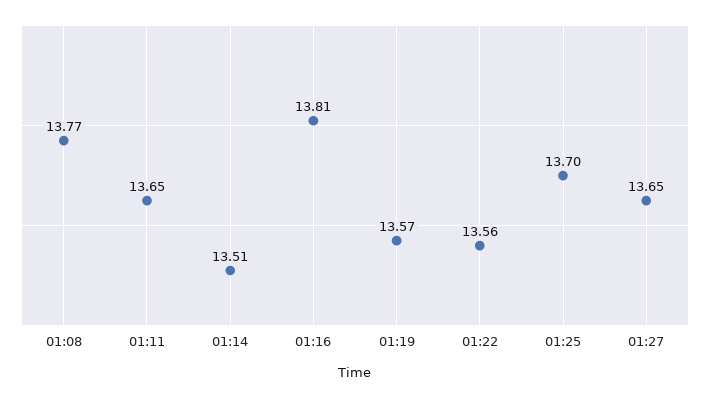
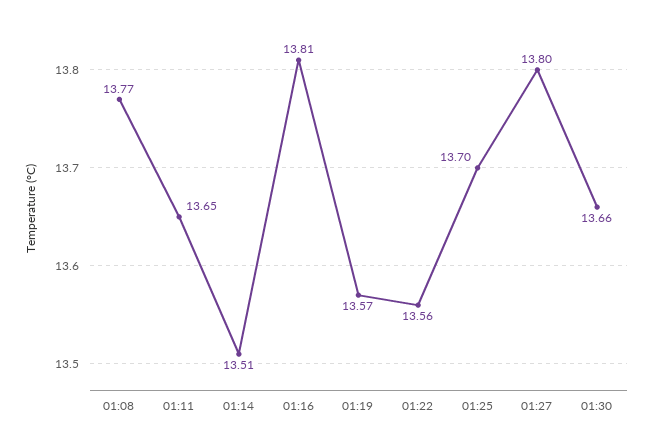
01:27: 13.65 -> 13.8
01:30: none -> 13.66

